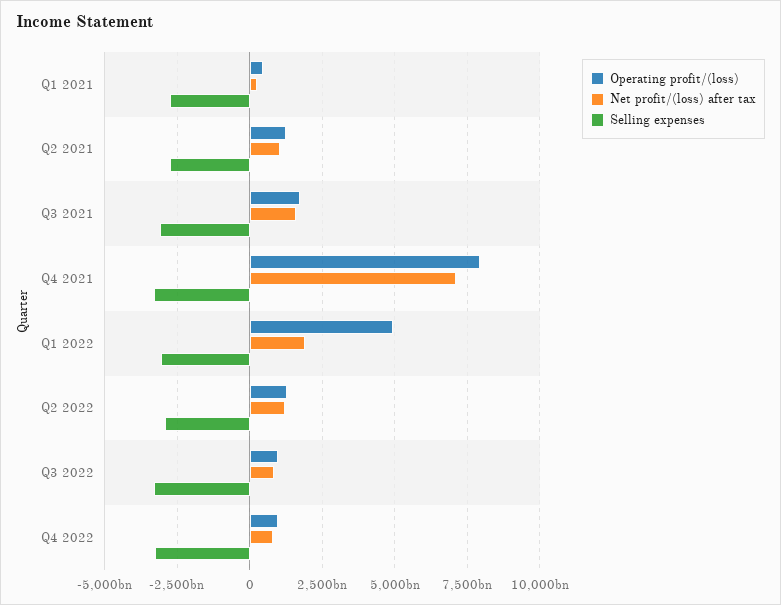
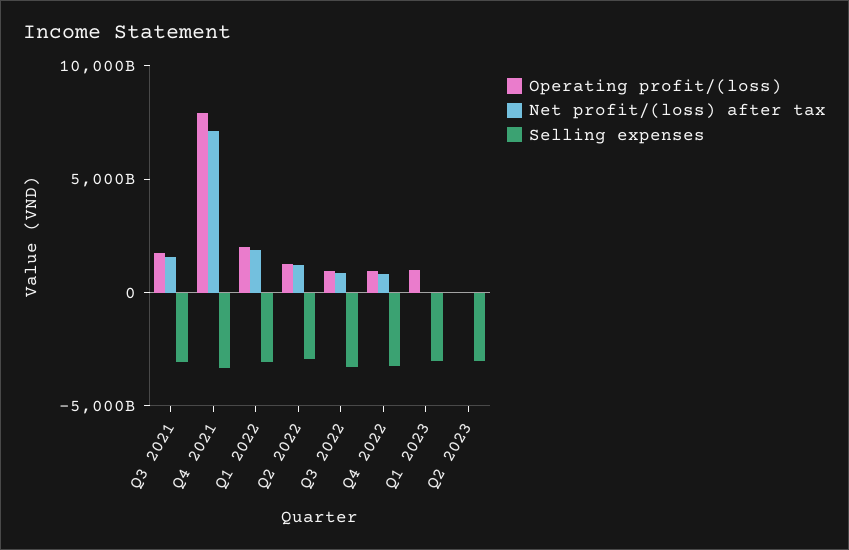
Operating profit/(loss), Q1 2021: 500000000000 -> none
Net profit/(loss) after tax, Q1 2021: 250000000000 -> none
Selling expenses, Q1 2021: -2750000000000 -> none
Operating profit/(loss), Q2 2021: 1250000000000 -> none
Net profit/(loss) after tax, Q2 2021: 1000000000000 -> none
Selling expenses, Q2 2021: -2750000000000 -> none
Operating profit/(loss), Q1 2022: 5000000000000 -> 2000000000000
Operating profit/(loss), Q1 2023: none -> 1000000000000
Net profit/(loss) after tax, Q1 2023: none -> 0
Selling expenses, Q1 2023: none -> -3000000000000
Operating profit/(loss), Q2 2023: none -> 0
Net profit/(loss) after tax, Q2 2023: none -> 0
Selling expenses, Q2 2023: none -> -3000000000000

